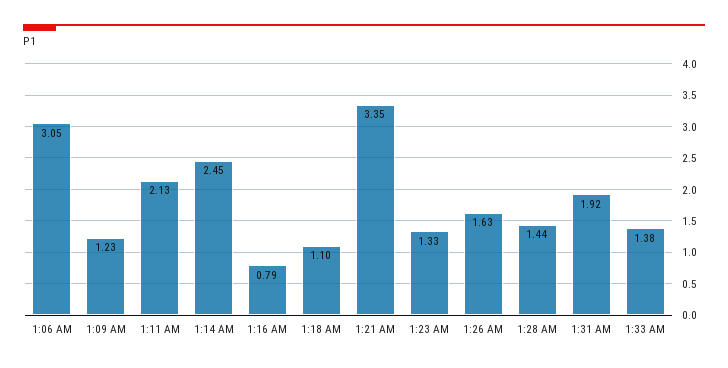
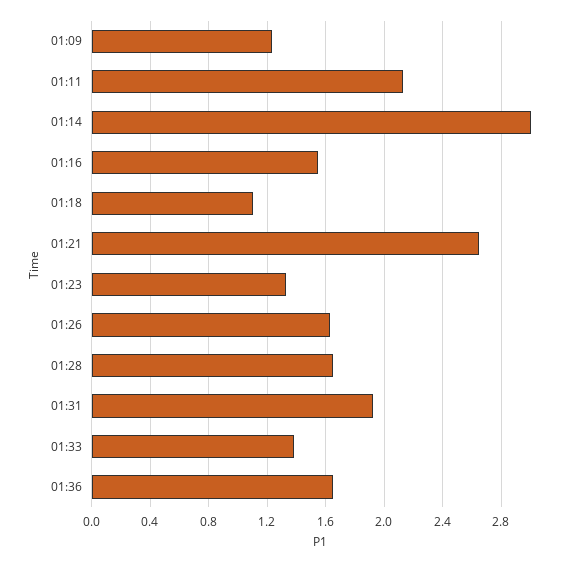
1:06 AM: 3.05 -> none
1:14 AM: 2.45 -> 3
1:16 AM: 0.79 -> 1.55
1:21 AM: 3.35 -> 2.65
1:28 AM: 1.44 -> 1.65
01:36: none -> 1.65

